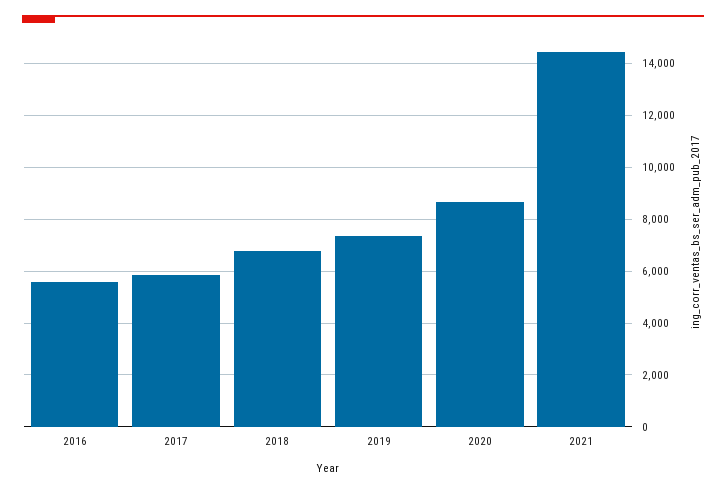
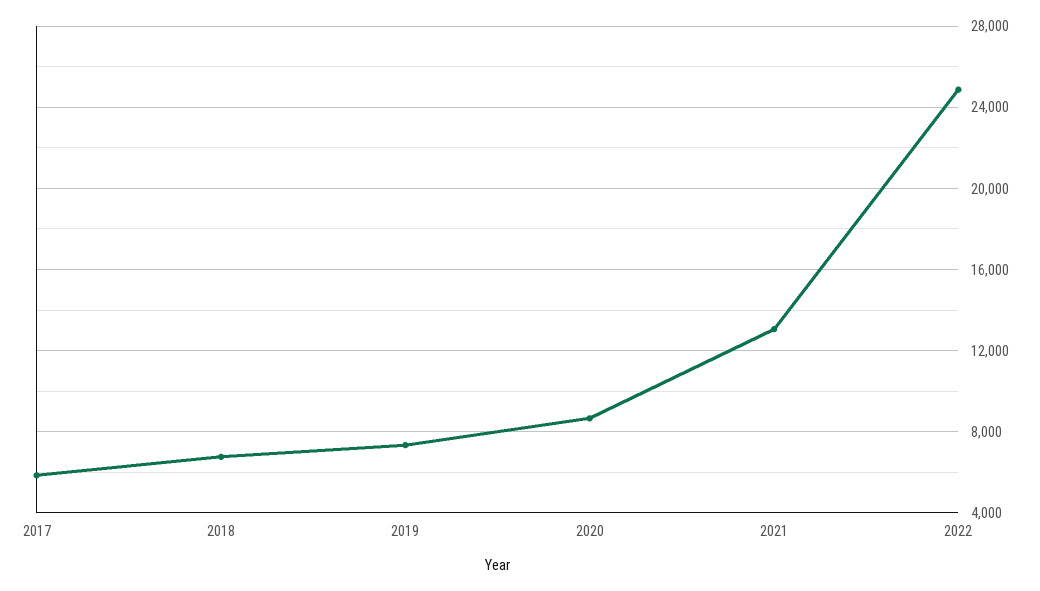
2016: 5500 -> none
2021: 14500 -> 13000
2022: none -> 25000

